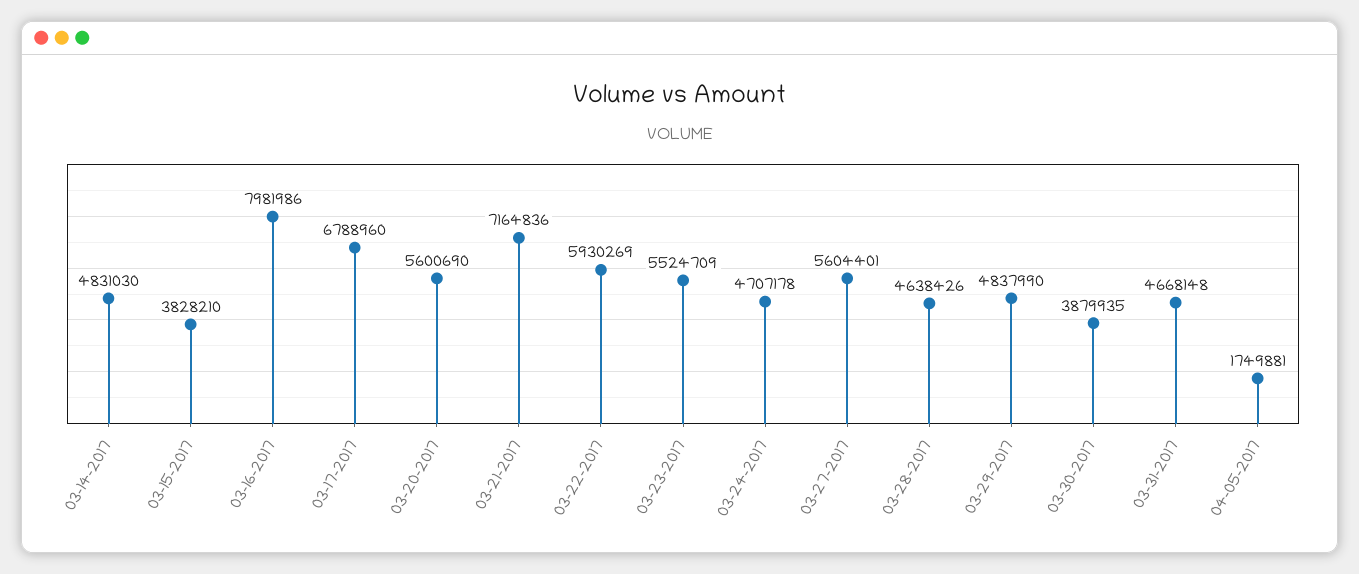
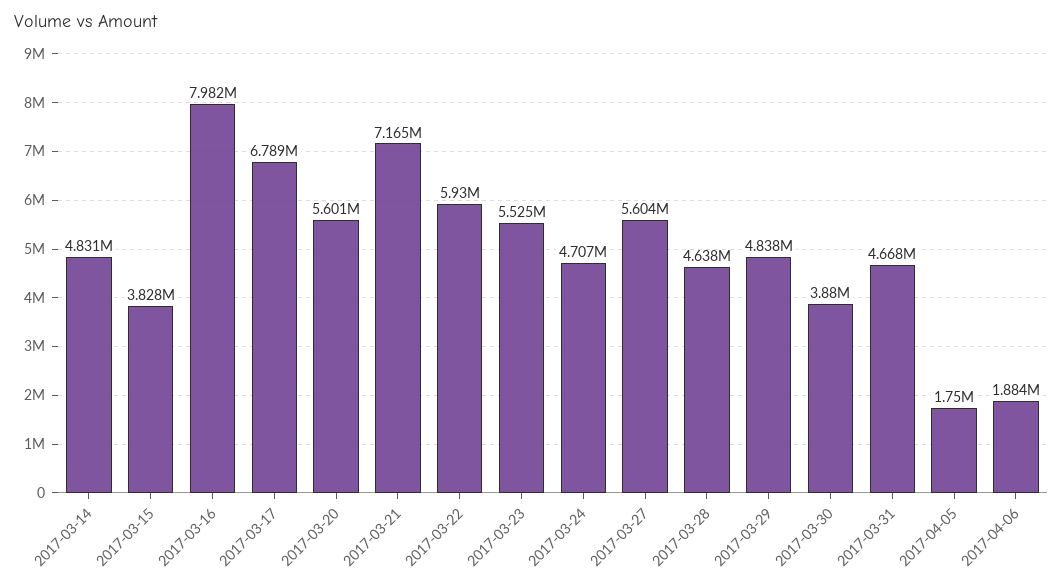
2017-04-06: none -> 1884000

